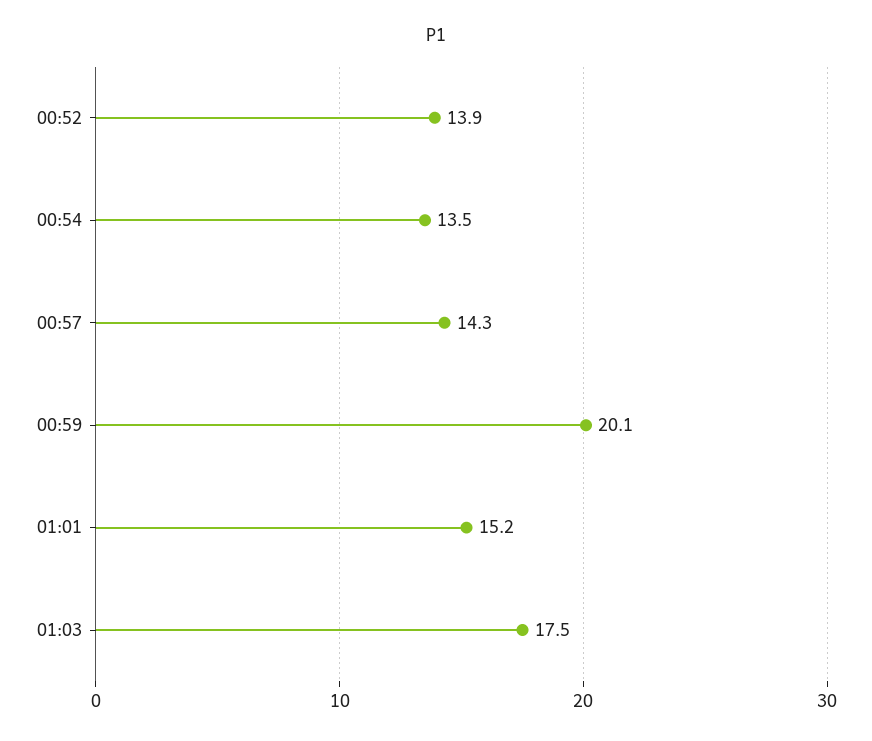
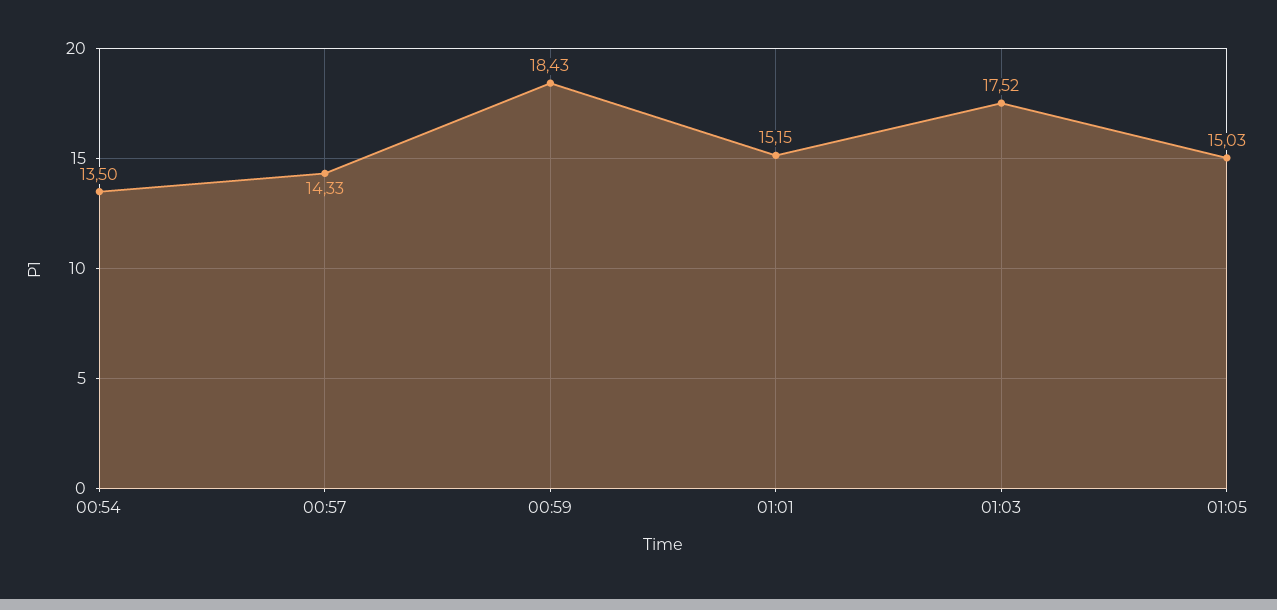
00:52: 13.9 -> none
00:59: 20.1 -> 18.43
01:05: none -> 15.03

